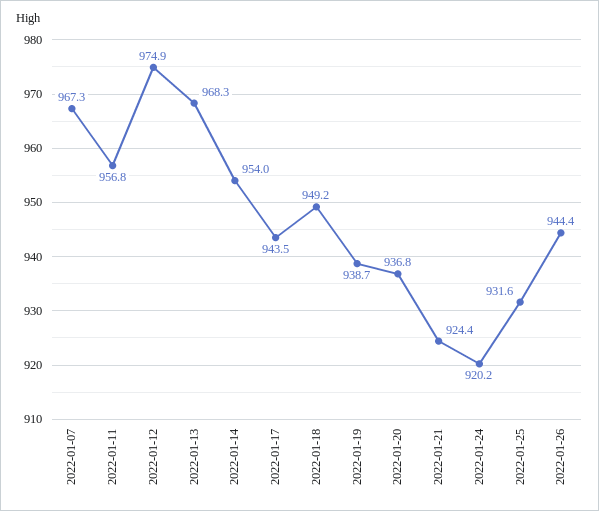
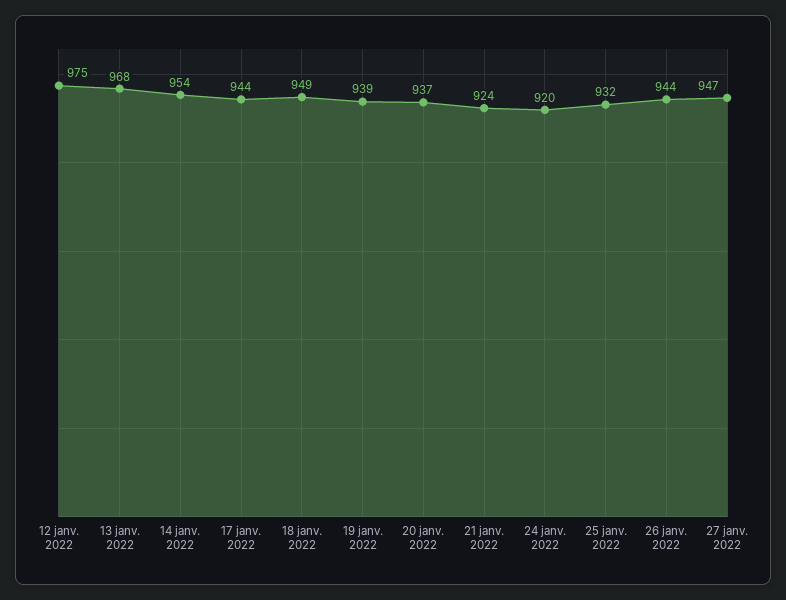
2022-01-07: 967.3 -> none
2022-01-11: 956.8 -> none
27 janv. 2022: none -> 947

